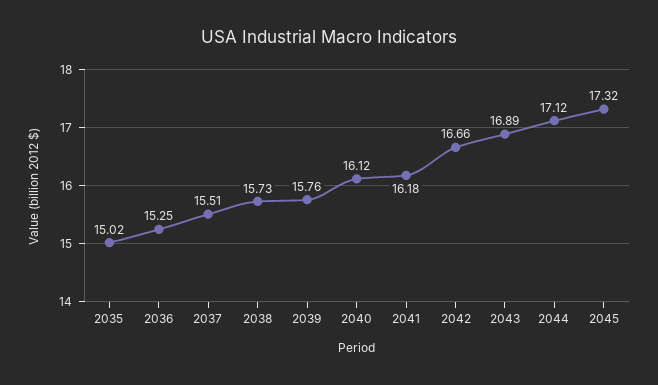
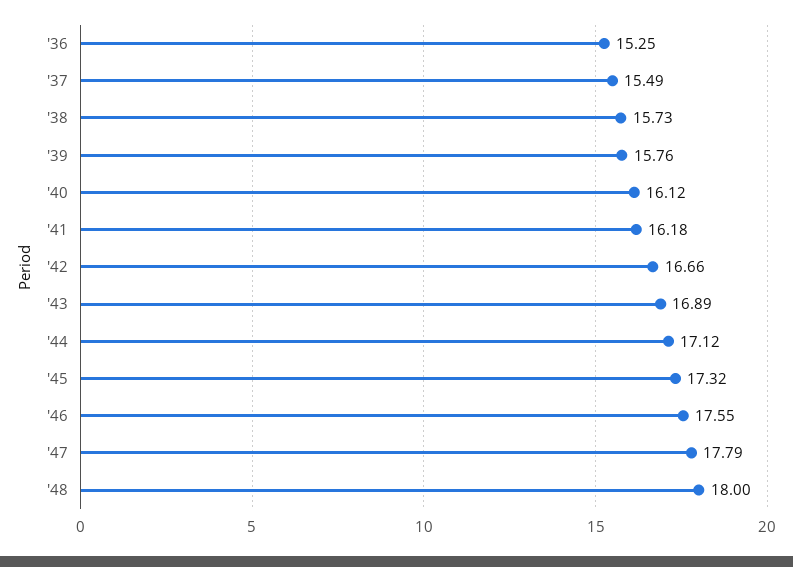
2035: 15.02 -> none
2037: 15.51 -> 15.49
'46: none -> 17.55
'47: none -> 17.79
'48: none -> 18

